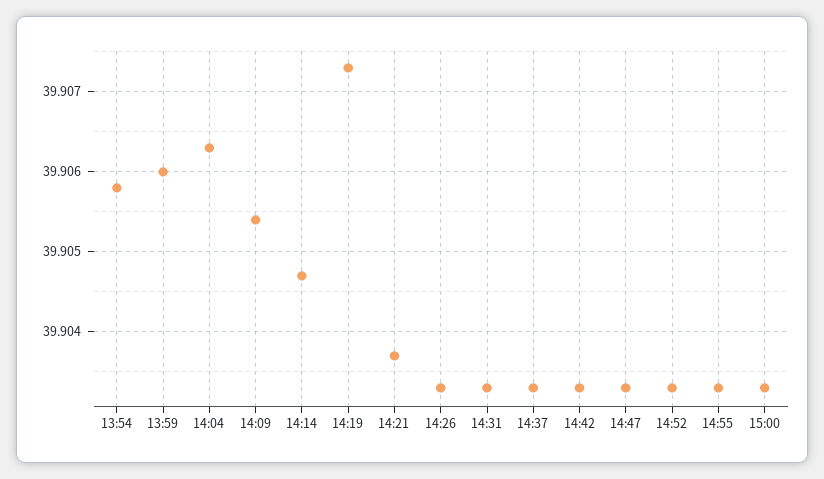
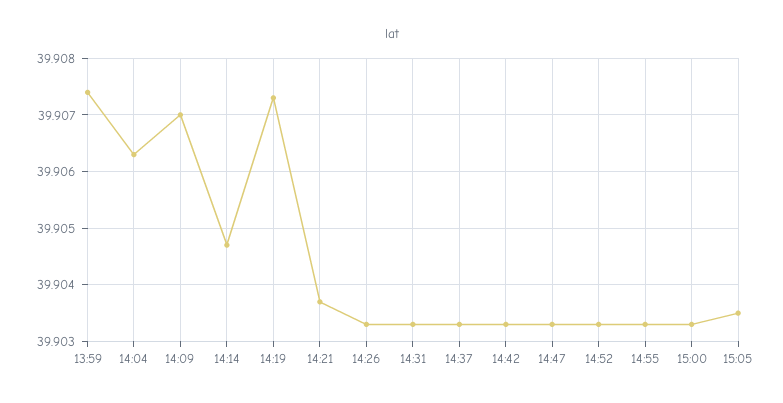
13:54: 39.9058 -> none
13:59: 39.906 -> 39.9075
14:09: 39.9054 -> 39.907
15:05: none -> 39.9035

